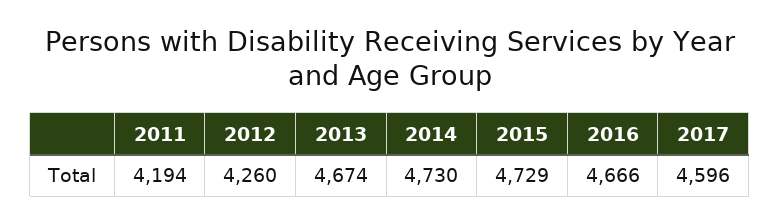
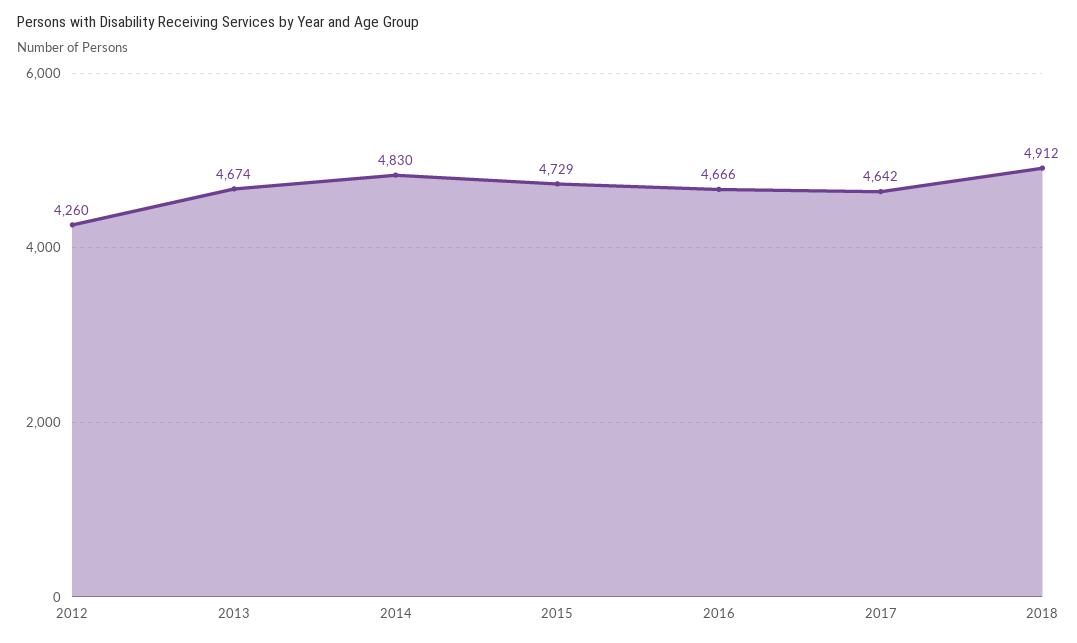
2011: 4194 -> none
2014: 4730 -> 4830
2017: 4596 -> 4642
2018: none -> 4912

